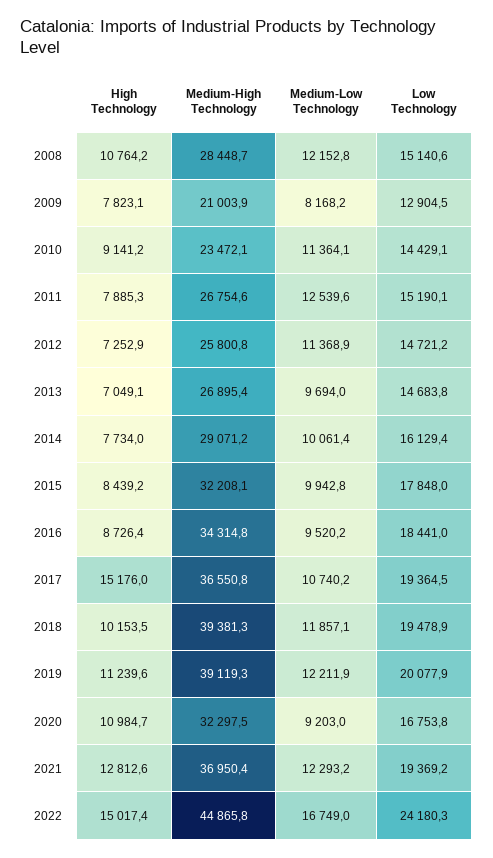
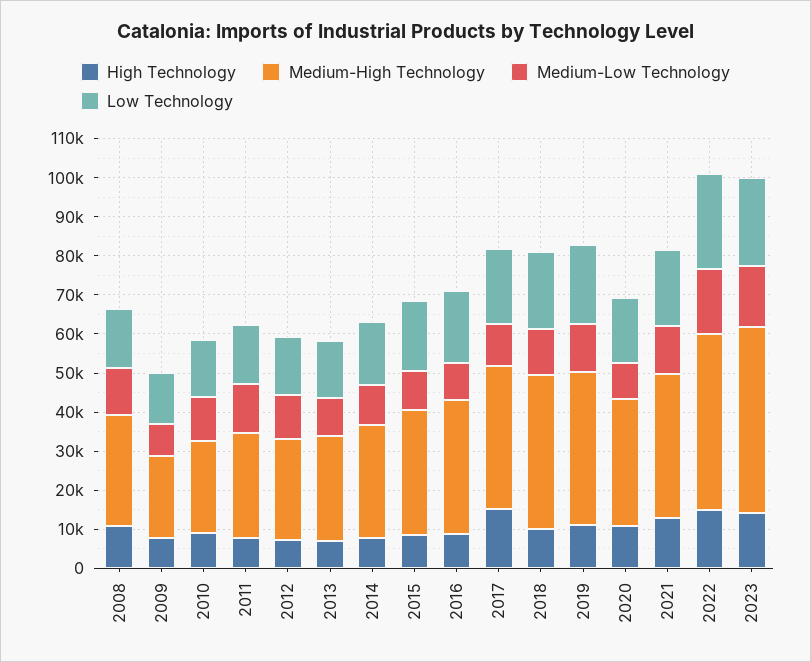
High Technology, 2023: none -> 15000
Medium-High Technology, 2023: none -> 47500
Medium-Low Technology, 2023: none -> 15000
Low Technology, 2023: none -> 22500

